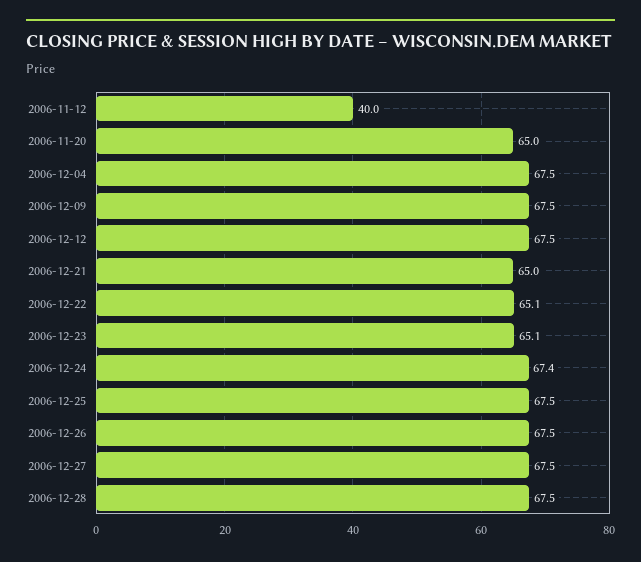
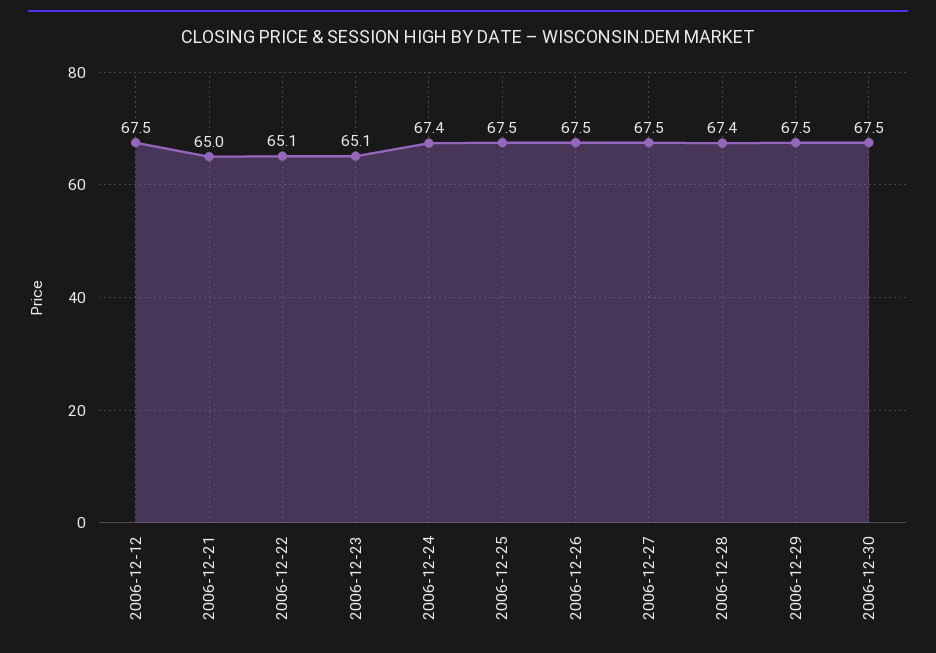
2006-11-12: 40 -> none
2006-11-20: 65 -> none
2006-12-04: 67.5 -> none
2006-12-09: 67.5 -> none
2006-12-28: 67.5 -> 67.4
2006-12-29: none -> 67.5
2006-12-30: none -> 67.5

